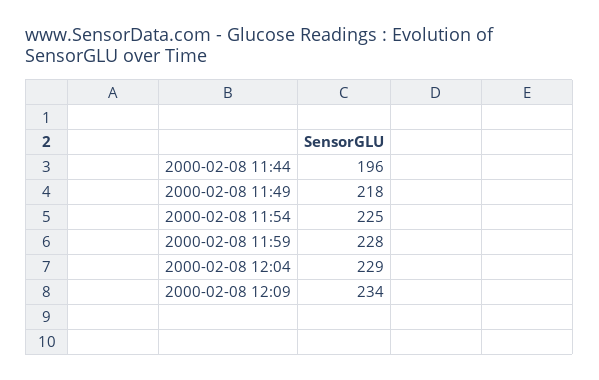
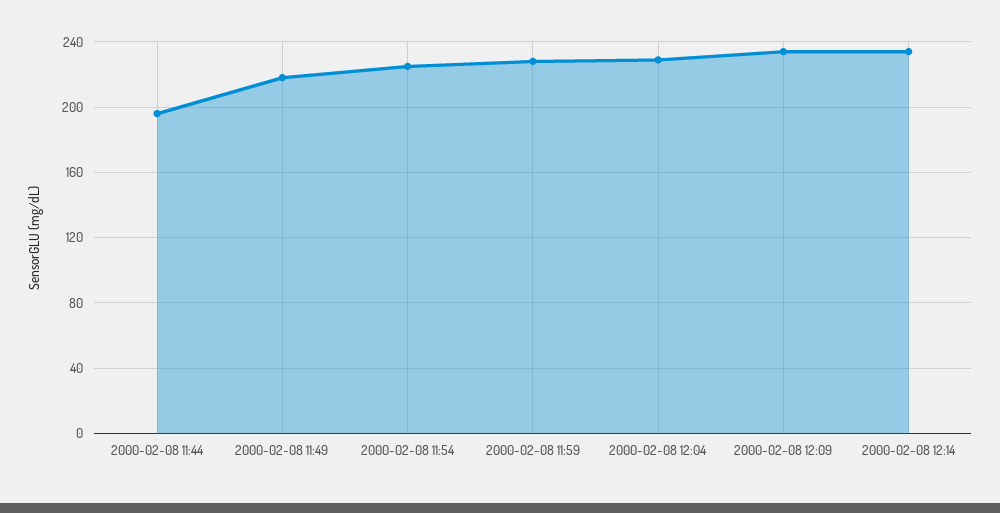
2000-02-08 12:14: none -> 235

